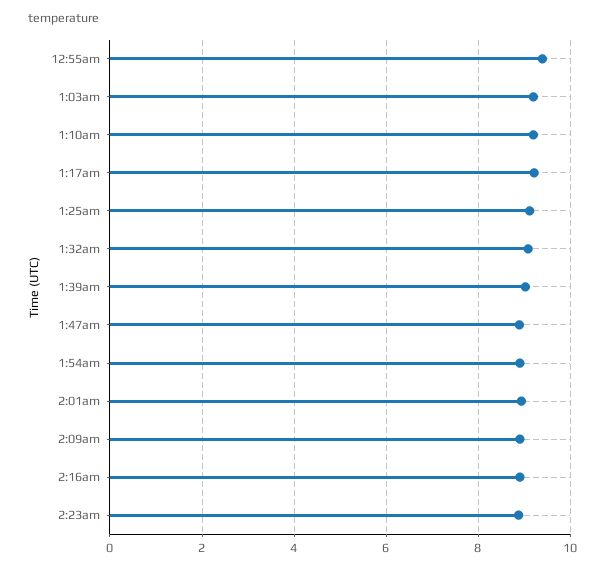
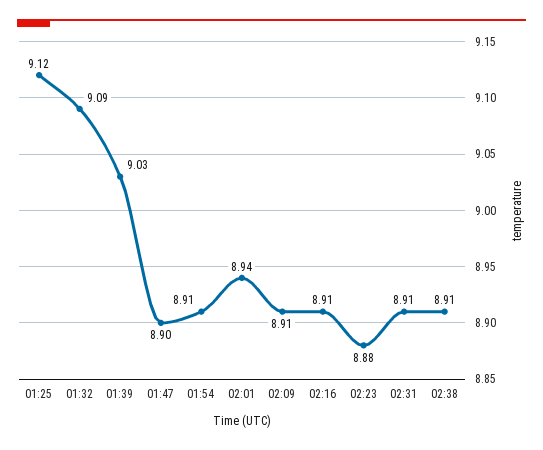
12:55am: 9.4 -> none
1:03am: 9.2 -> none
1:10am: 9.2 -> none
1:17am: 9.2 -> none
02:31: none -> 8.91
02:38: none -> 8.91

